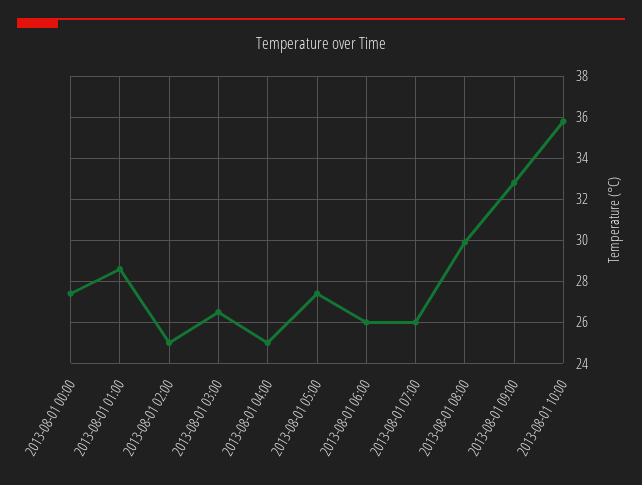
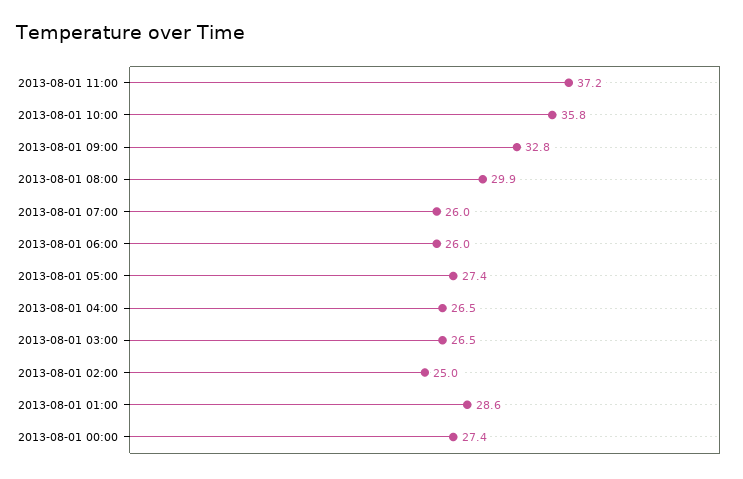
2013-08-01 04:00: 25 -> 26.5
2013-08-01 11:00: none -> 37.2

